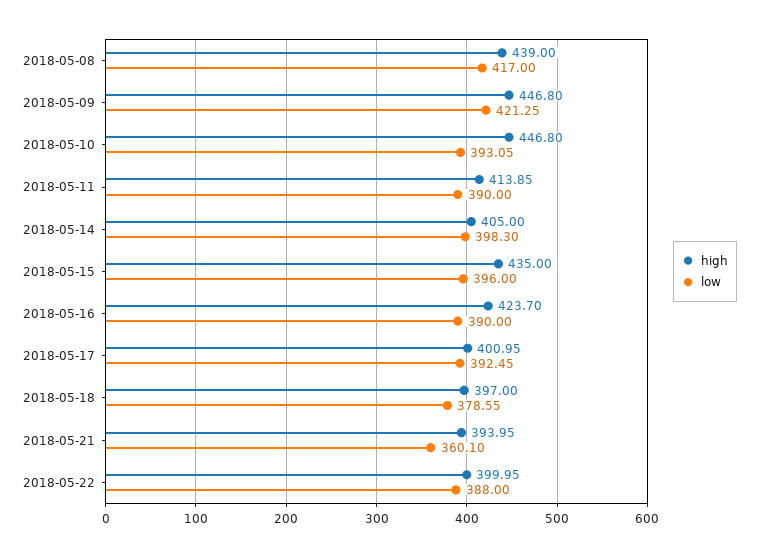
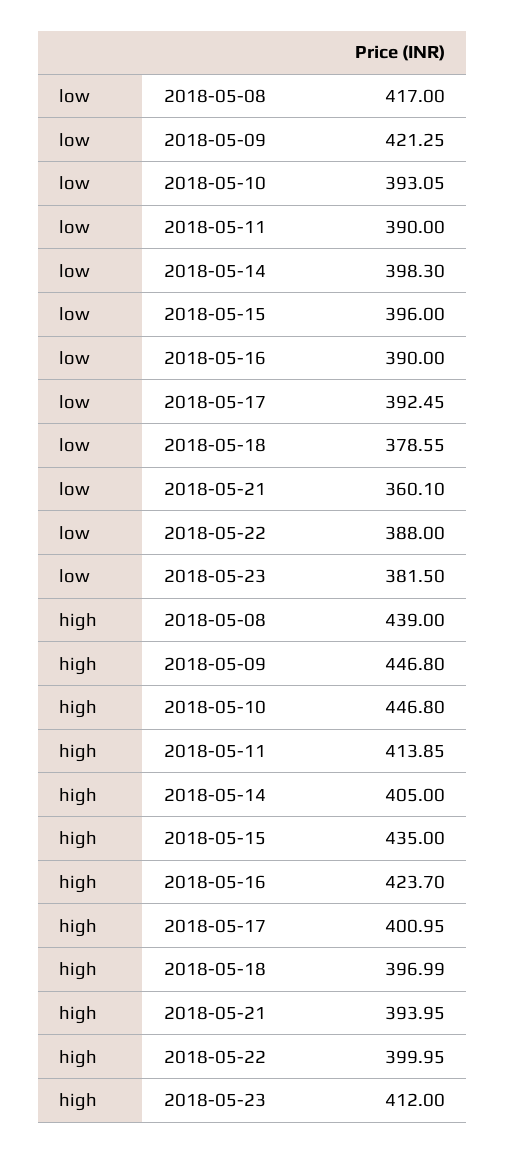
high, 2018-05-18: 397 -> 396.99
low, 2018-05-23: none -> 381.5
high, 2018-05-23: none -> 412

